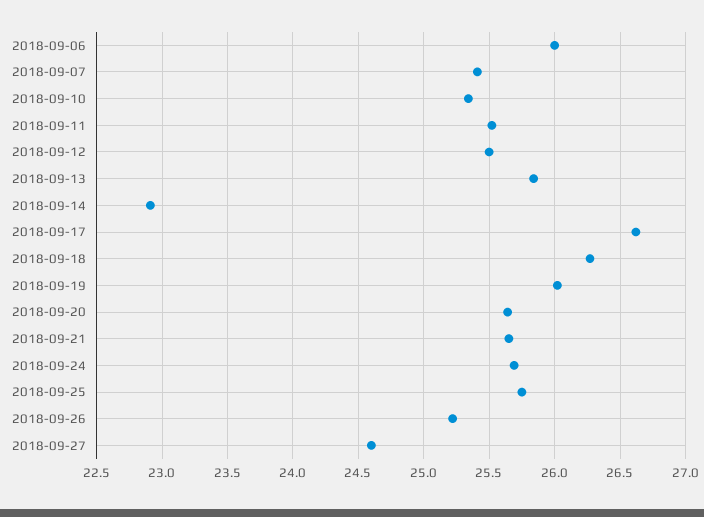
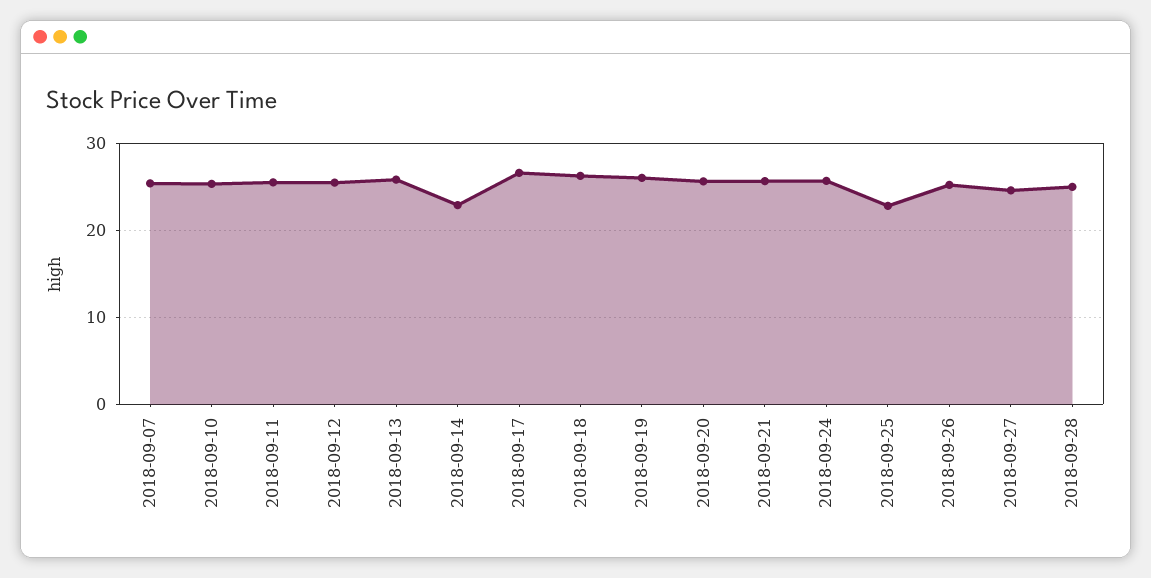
2018-09-06: 26 -> none
2018-09-25: 25.75 -> 23
2018-09-28: none -> 25

